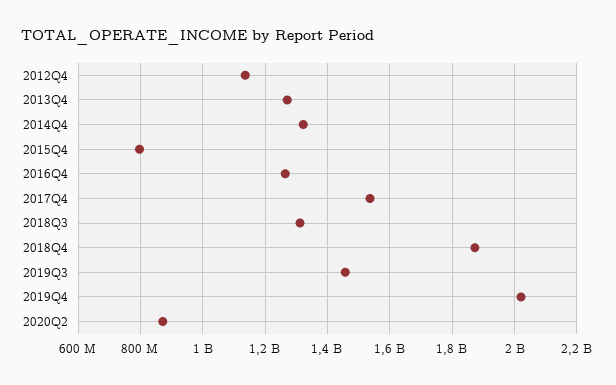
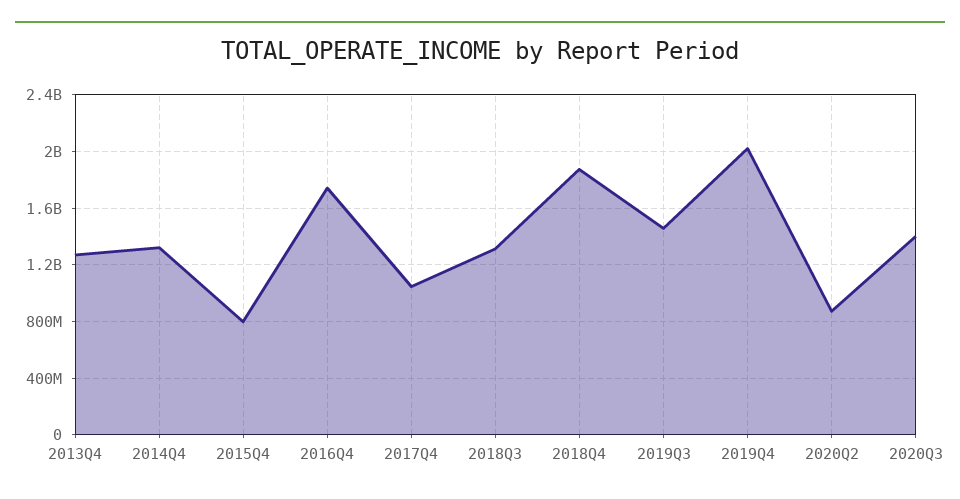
2012Q4: 1140000000 -> none
2016Q4: 1260000000 -> 1750000000
2017Q4: 1540000000 -> 1050000000
2020Q3: none -> 1400000000

